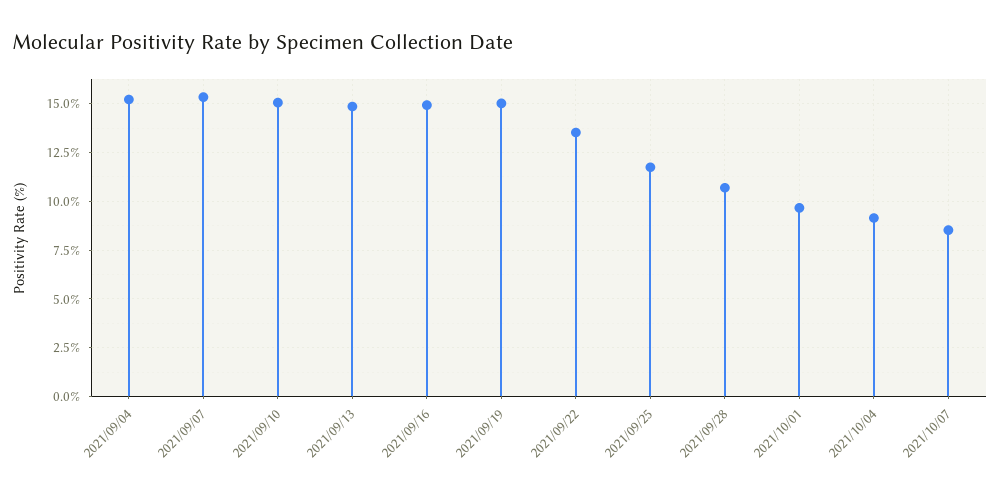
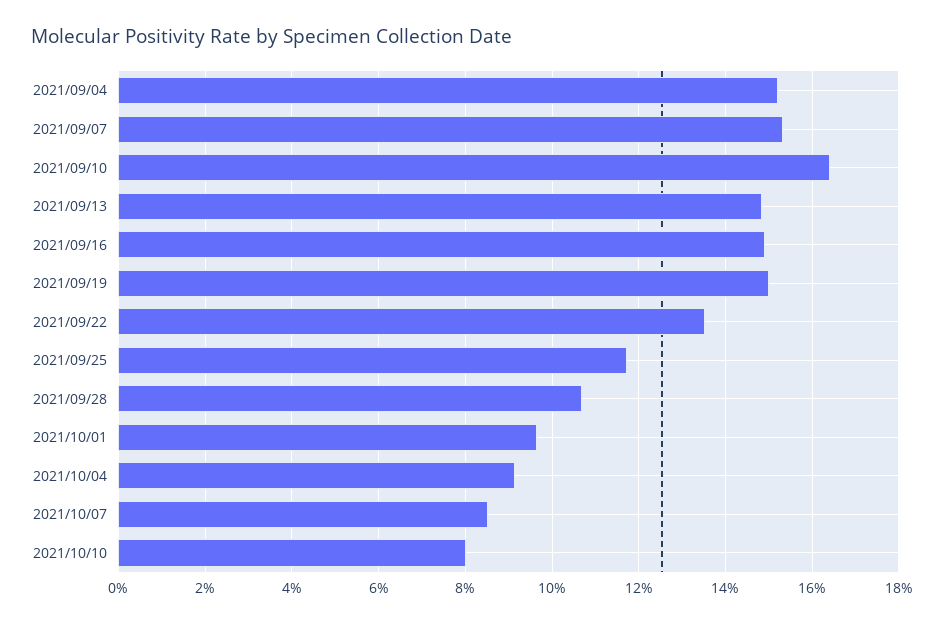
2021/09/10: 15 -> 16.4
2021/10/10: none -> 8

